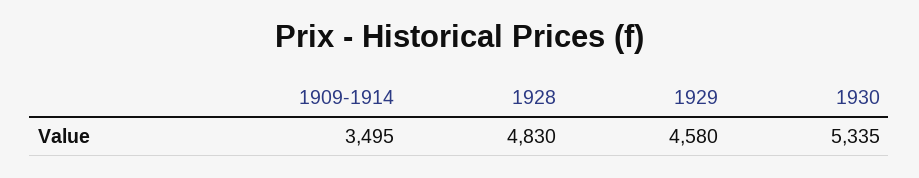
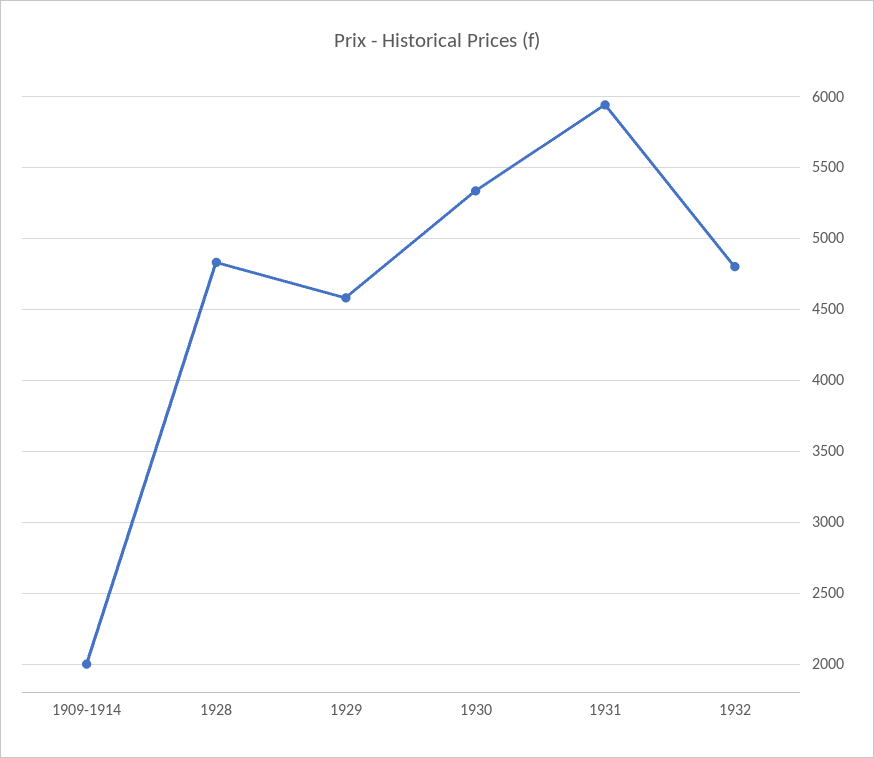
1909-1914: 3495 -> 2000
1931: none -> 5950
1932: none -> 4800

